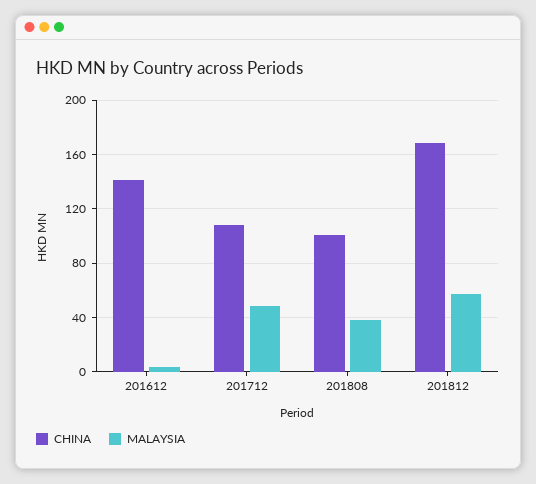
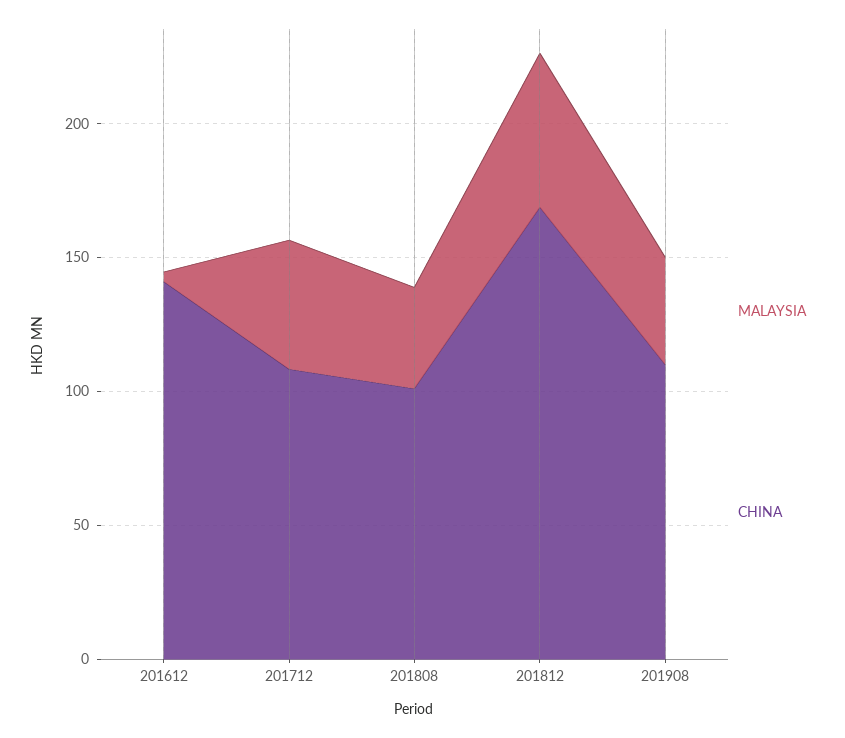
MALAYSIA, 201908: none -> 40
CHINA, 201908: none -> 110

